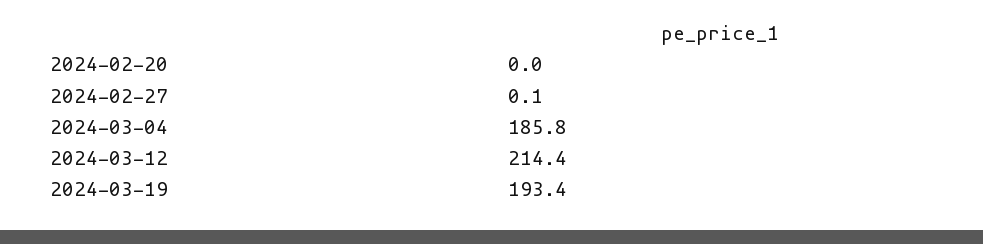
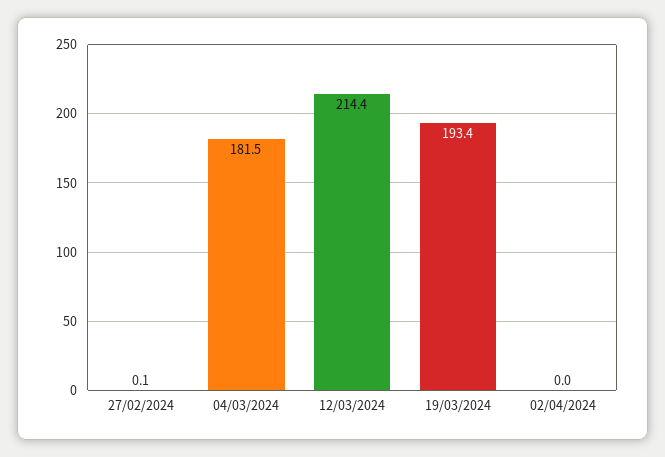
2024-02-20: 0 -> none
2024-03-04: 185.8 -> 181.5
02/04/2024: none -> 0

